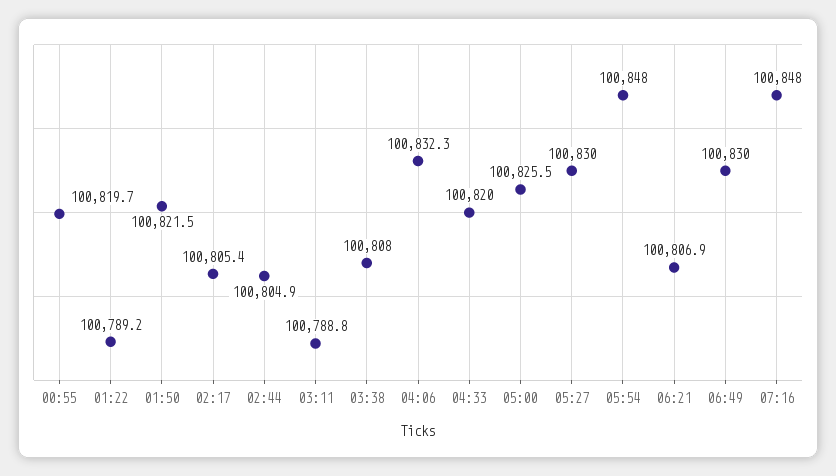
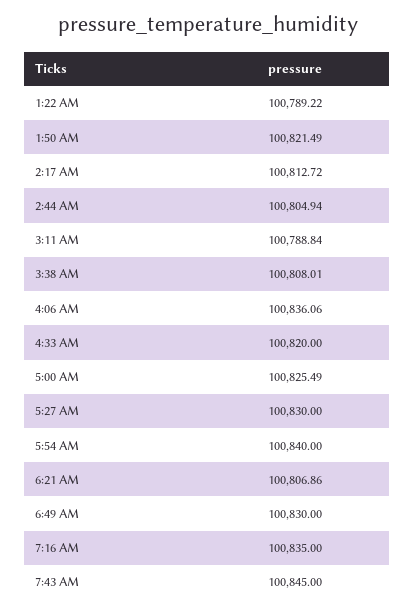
00:55: 100819.7 -> none
02:17: 100805.4 -> 100812.72
04:06: 100832.3 -> 100836.06
05:54: 100848 -> 100840
07:16: 100848 -> 100835
7:43 AM: none -> 100845

